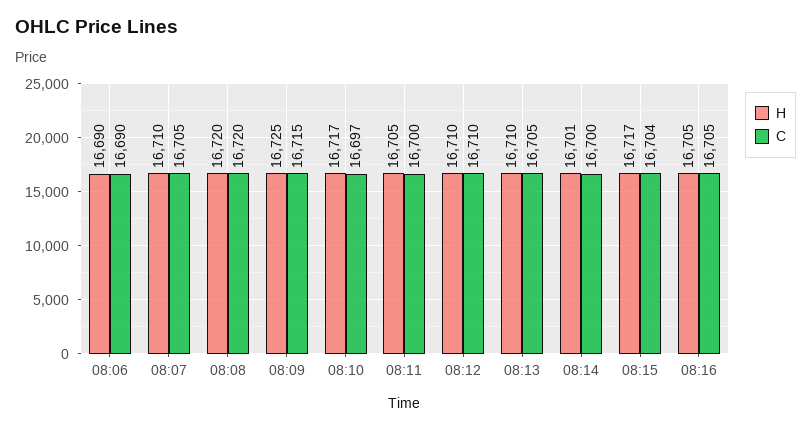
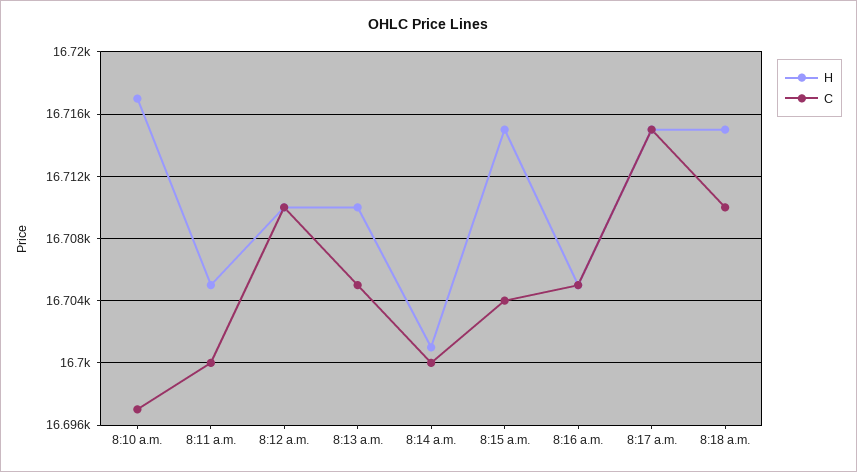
H, 08:06: 16690 -> none
C, 08:06: 16690 -> none
H, 08:07: 16710 -> none
C, 08:07: 16705 -> none
H, 08:08: 16720 -> none
C, 08:08: 16720 -> none
H, 08:09: 16725 -> none
C, 08:09: 16715 -> none
H, 08:15: 16717 -> 16715
H, 8:17 a.m.: none -> 16715
C, 8:17 a.m.: none -> 16715
H, 8:18 a.m.: none -> 16715
C, 8:18 a.m.: none -> 16710

